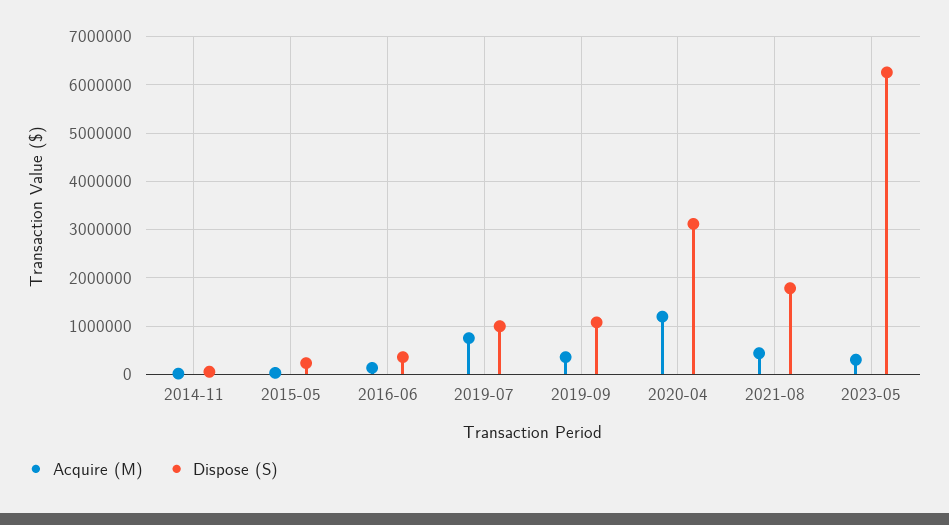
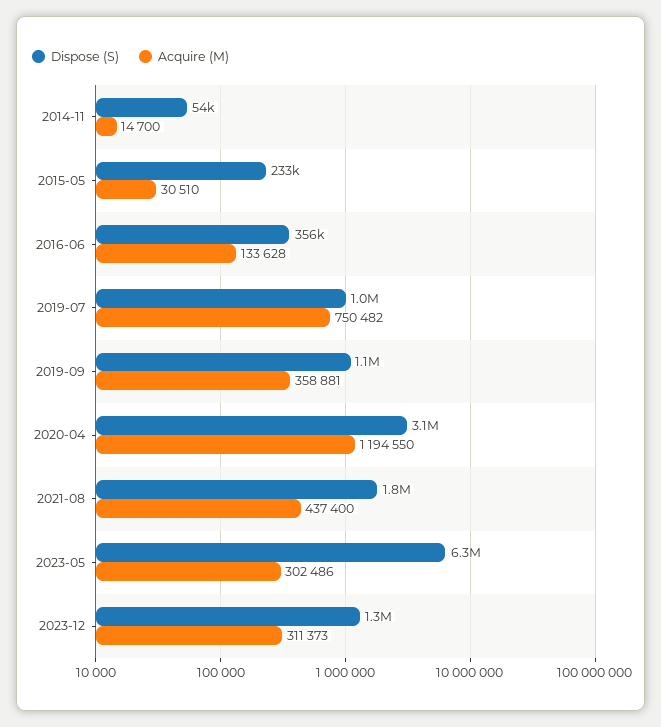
Dispose (S), 2023-12: none -> 1300000
Acquire (M), 2023-12: none -> 311373

